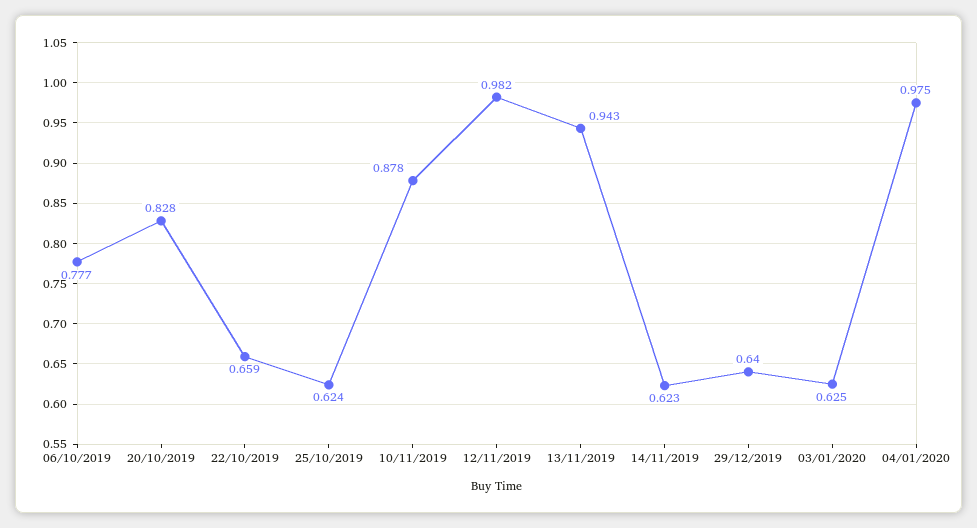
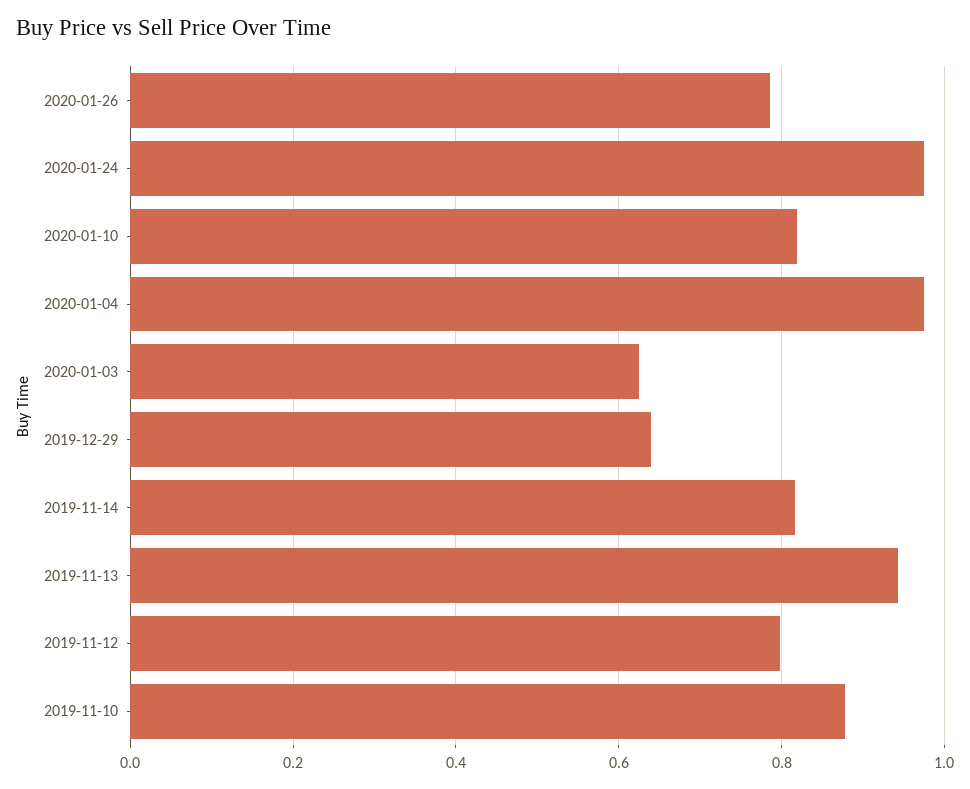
06/10/2019: 0.777 -> none
20/10/2019: 0.828 -> none
22/10/2019: 0.659 -> none
25/10/2019: 0.624 -> none
12/11/2019: 0.982 -> 0.8
14/11/2019: 0.623 -> 0.82
2020-01-26: none -> 0.78
2020-01-24: none -> 0.98
2020-01-10: none -> 0.82

